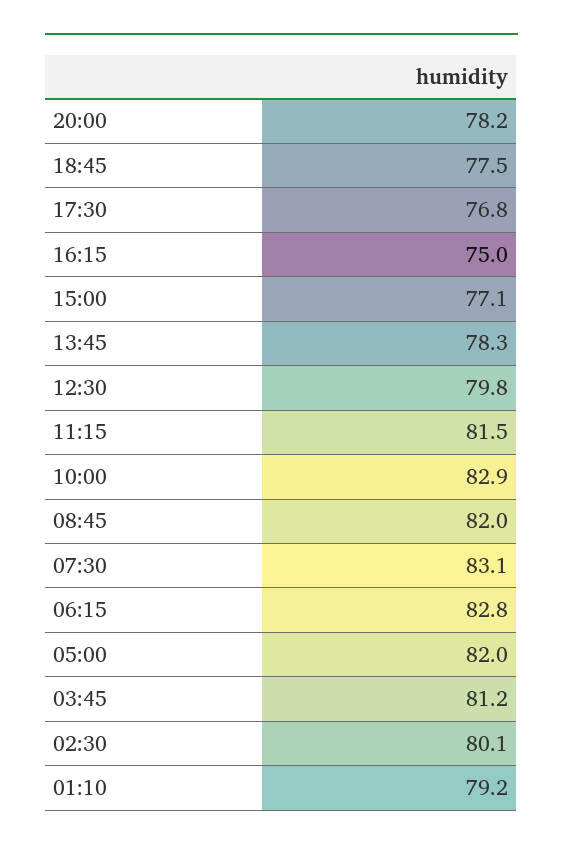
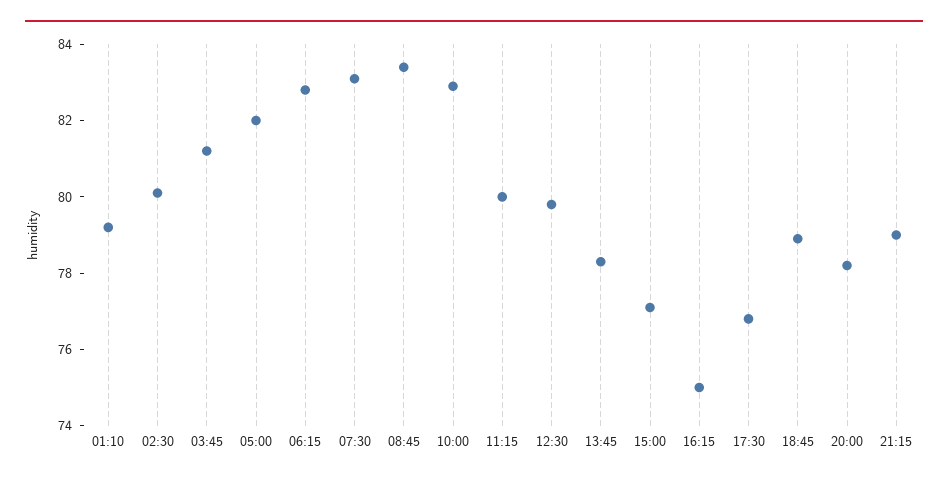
18:45: 77.5 -> 79
11:15: 81.5 -> 80
08:45: 82 -> 83.5
21:15: none -> 79

